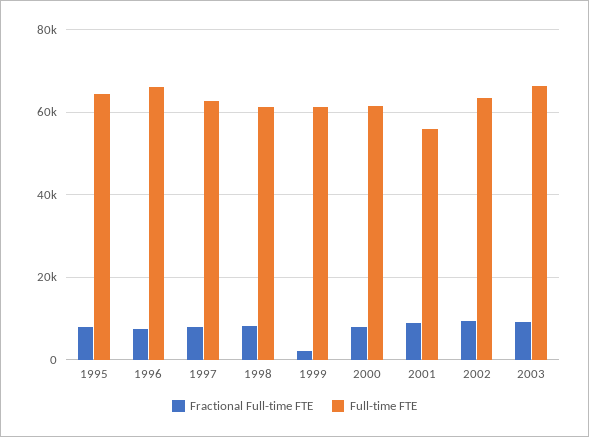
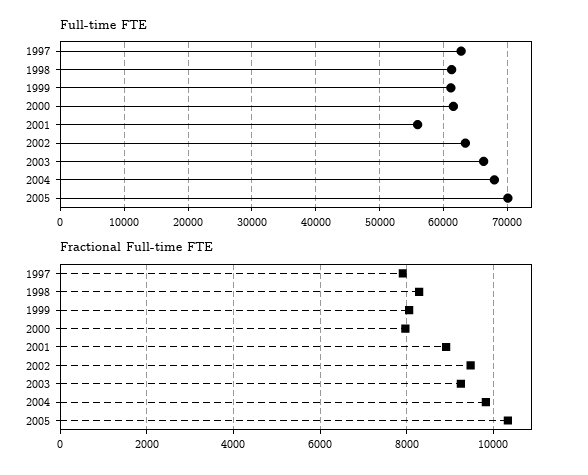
Fractional Full-time FTE, 1995: 8000 -> none
Full-time FTE, 1995: 64000 -> none
Fractional Full-time FTE, 1996: 8000 -> none
Full-time FTE, 1996: 66000 -> none
Fractional Full-time FTE, 1999: 2000 -> 8000
Full-time FTE, 2004: none -> 68000
Full-time FTE, 2005: none -> 70000
Fractional Full-time FTE, 2004: none -> 9800
Fractional Full-time FTE, 2005: none -> 10400

